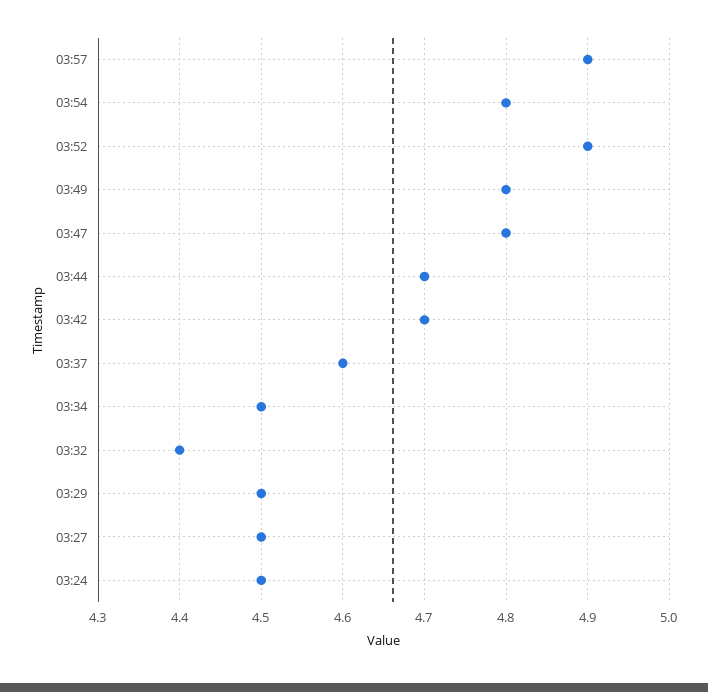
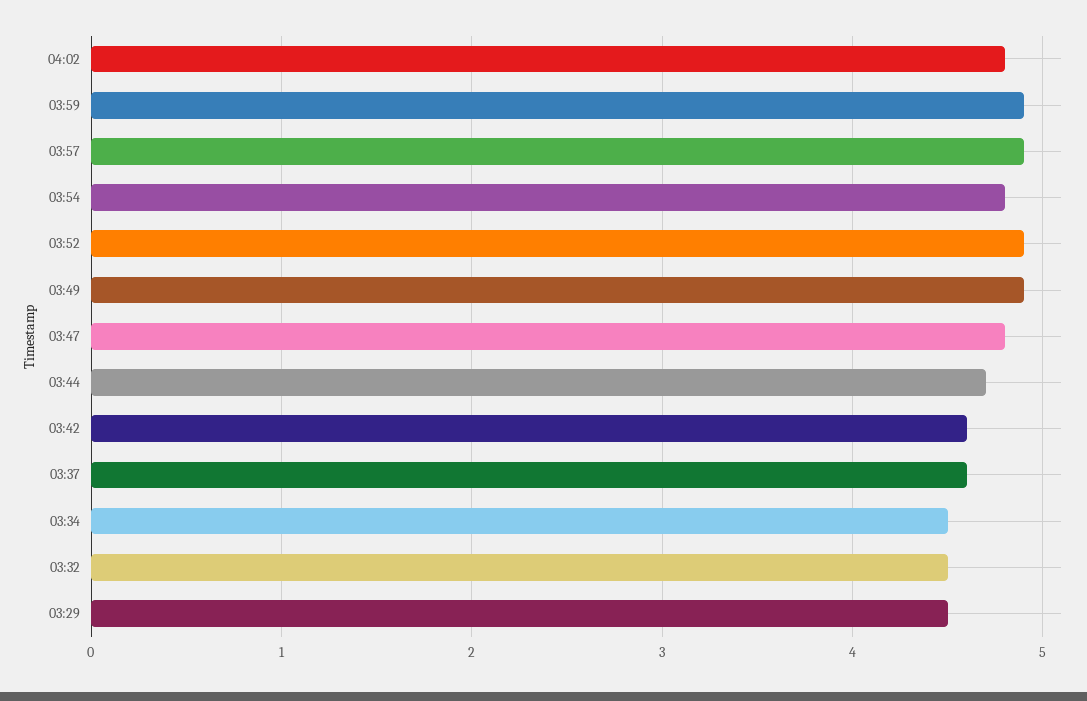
03:49: 4.8 -> 4.9
03:42: 4.7 -> 4.6
03:32: 4.4 -> 4.5
03:27: 4.5 -> none
03:24: 4.5 -> none
04:02: none -> 4.8
03:59: none -> 4.9

